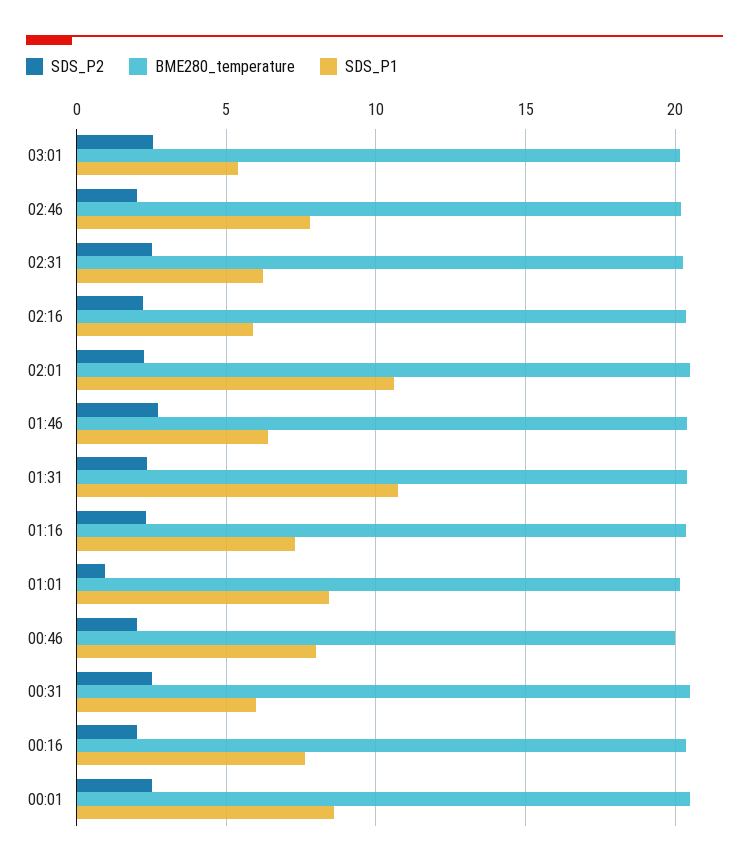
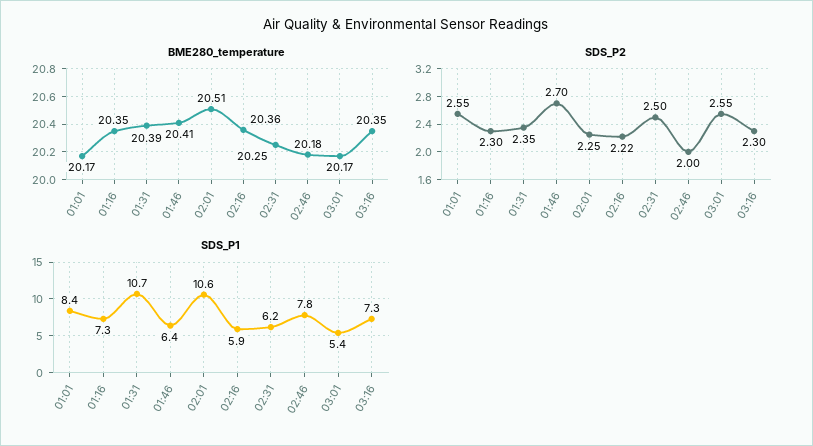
SDS_P2, 01:01: 1 -> 2.55
SDS_P2, 00:46: 2 -> none
BME280_temperature, 00:46: 20 -> none
SDS_P1, 00:46: 8 -> none
SDS_P2, 00:31: 2.5 -> none
BME280_temperature, 00:31: 20.5 -> none
SDS_P1, 00:31: 6 -> none
SDS_P2, 00:16: 2 -> none
BME280_temperature, 00:16: 20.5 -> none
SDS_P1, 00:16: 7.5 -> none
SDS_P2, 00:01: 2.5 -> none
BME280_temperature, 00:01: 20.5 -> none
SDS_P1, 00:01: 8.5 -> none
BME280_temperature, 03:16: none -> 20.35
SDS_P2, 03:16: none -> 2.3
SDS_P1, 03:16: none -> 7.3

